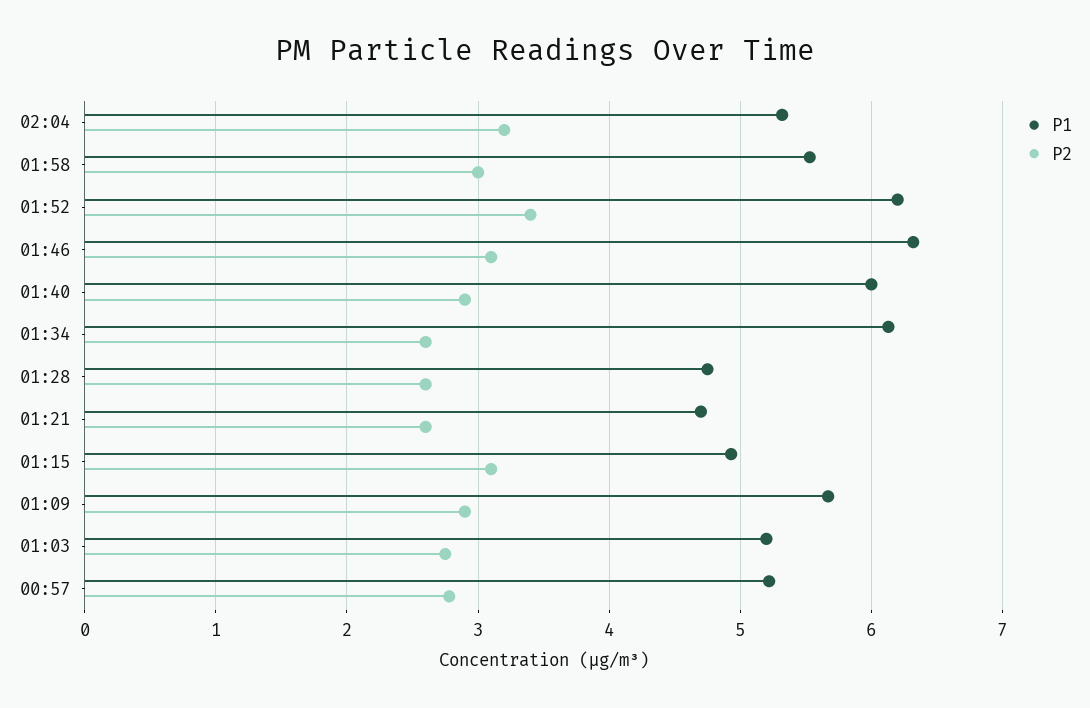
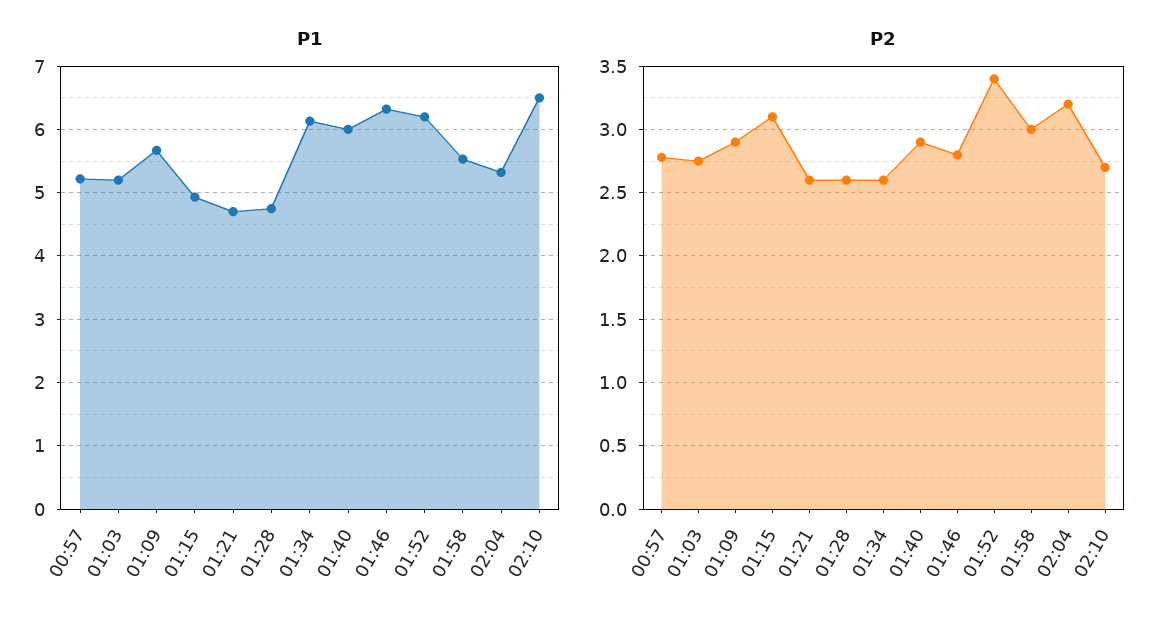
P2, 01:46: 3.1 -> 2.8
P1, 02:10: none -> 6.5
P2, 02:10: none -> 2.7

